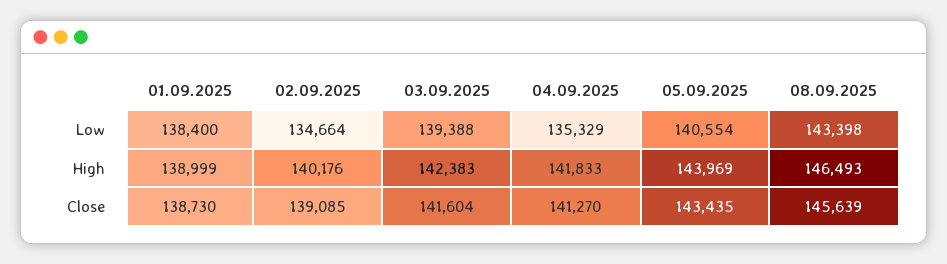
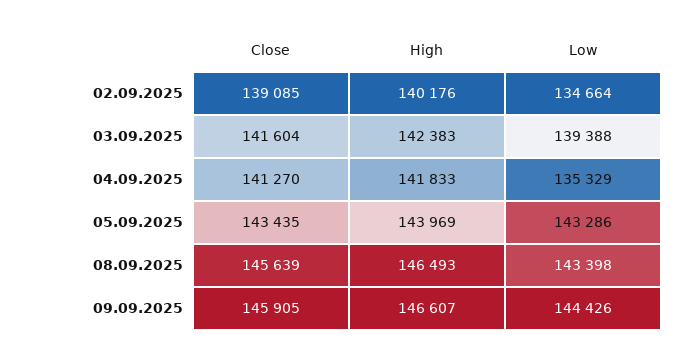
01.09.2025, Low: 138400 -> none
05.09.2025, Low: 140554 -> 143286
01.09.2025, High: 138999 -> none
01.09.2025, Close: 138730 -> none
09.09.2025, Close: none -> 145905
09.09.2025, High: none -> 146607
09.09.2025, Low: none -> 144426

